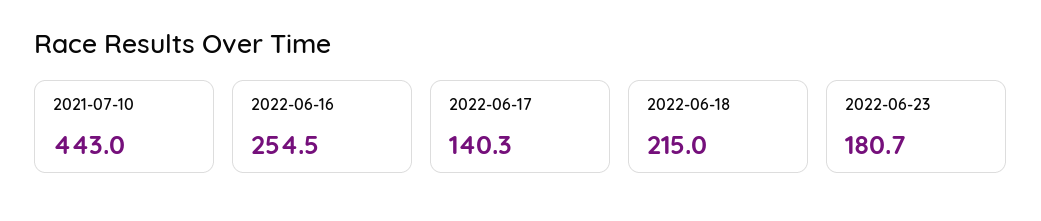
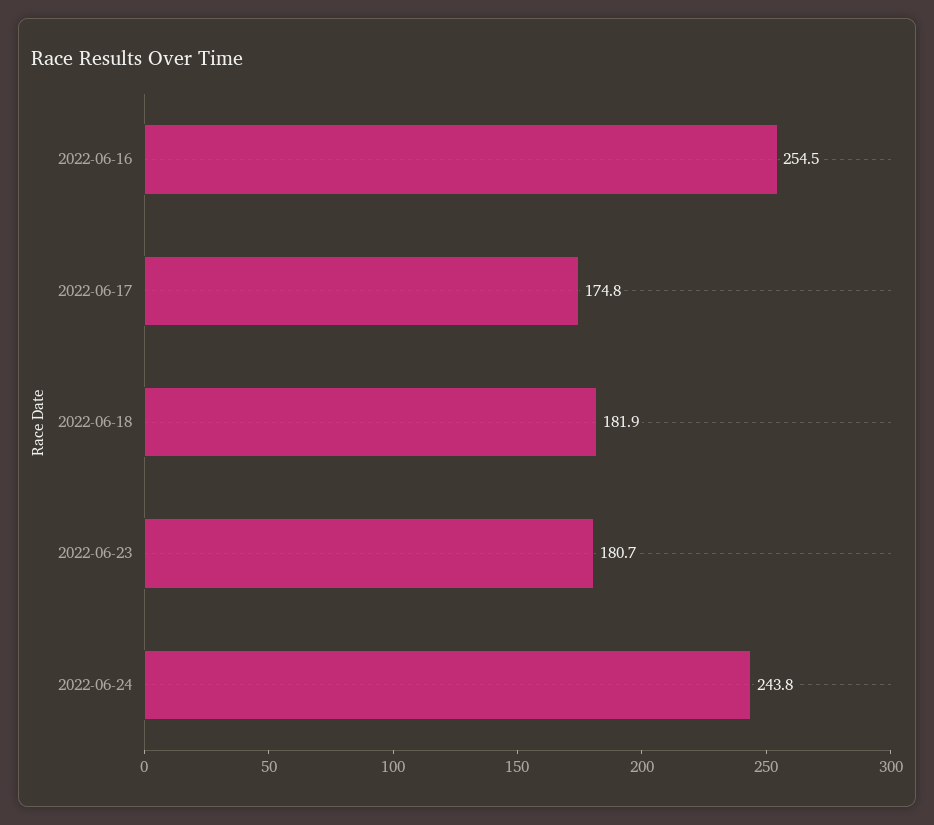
2021-07-10: 443 -> none
2022-06-17: 140.3 -> 174.8
2022-06-18: 215 -> 181.9
2022-06-24: none -> 243.8

